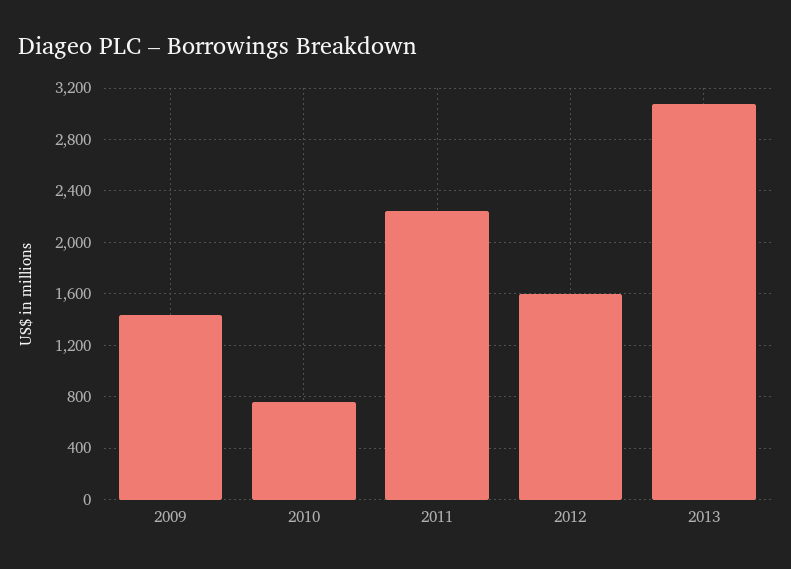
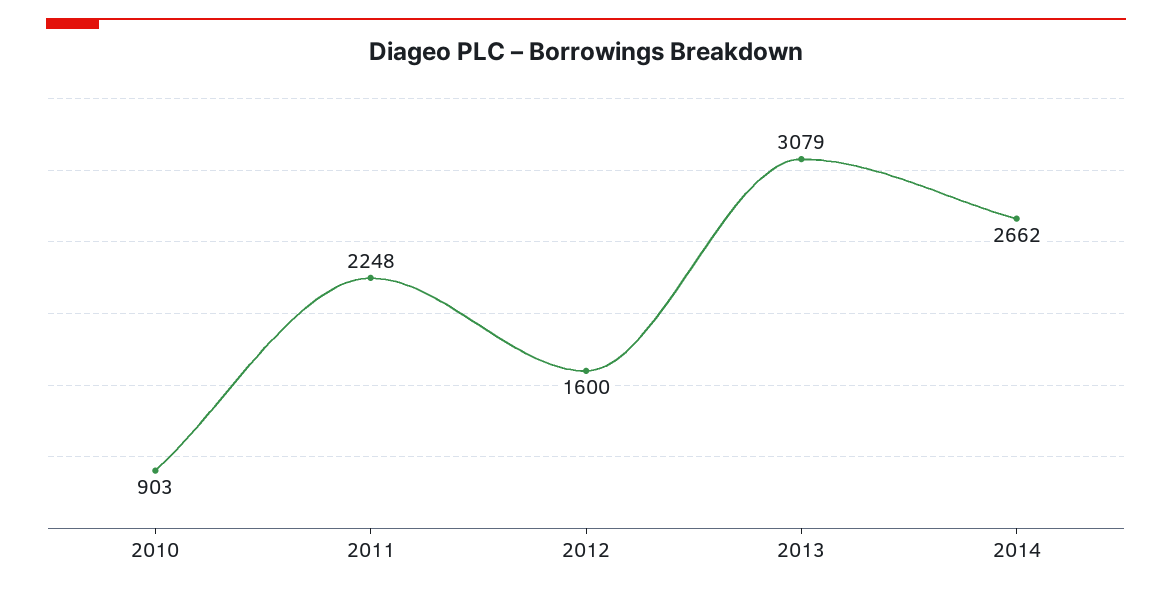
2009: 1450 -> none
2010: 750 -> 903
2014: none -> 2662

